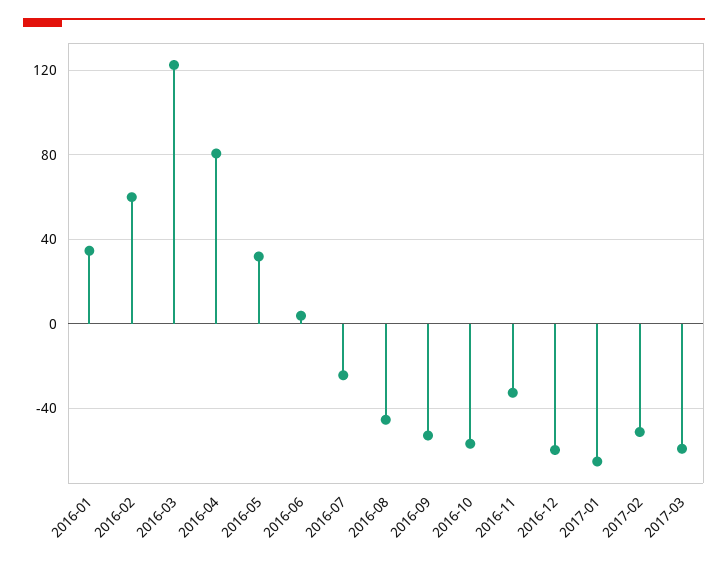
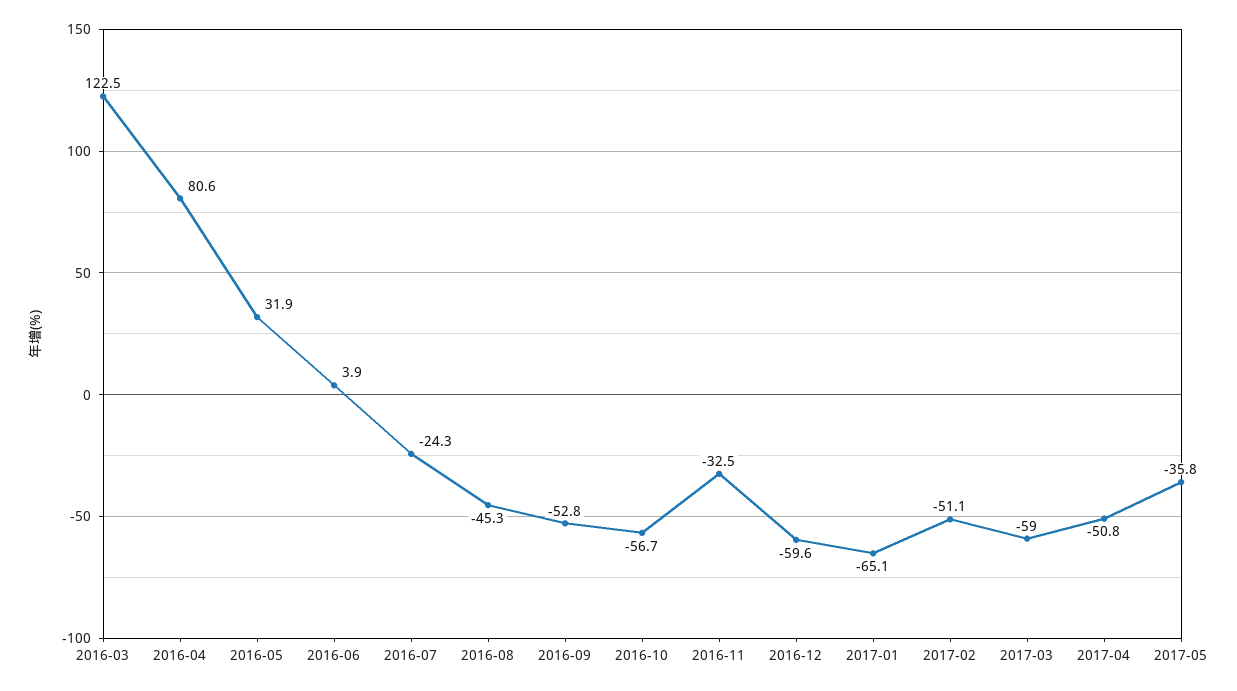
2016-01: 35 -> none
2016-02: 60 -> none
2017-04: none -> -50.8
2017-05: none -> -35.8

